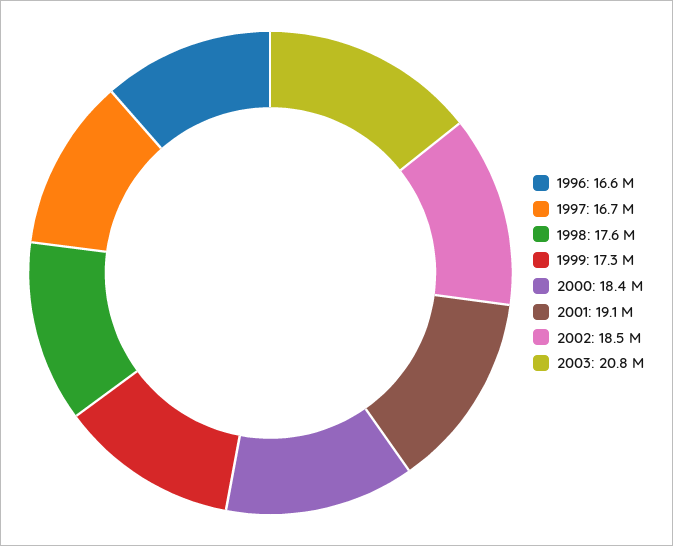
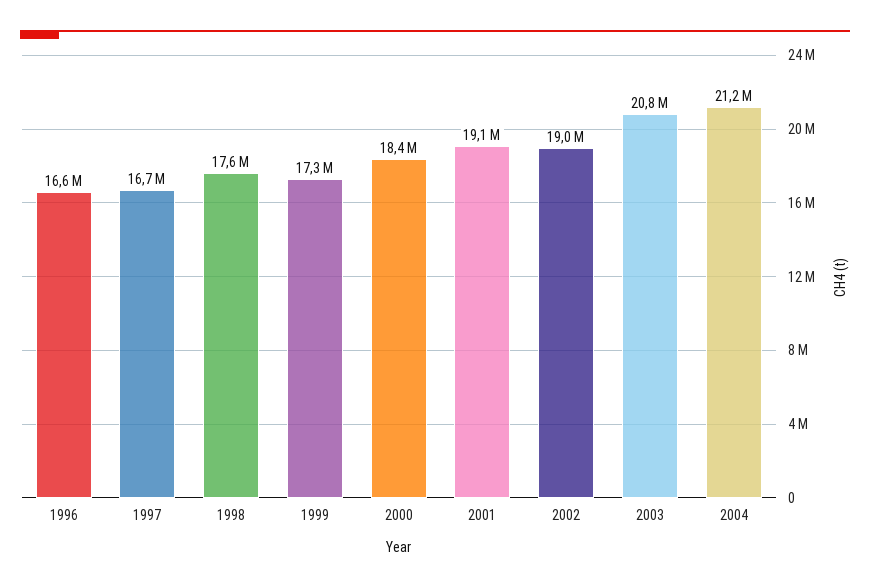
2002: 18500000 -> 19000000
2004: none -> 21200000

